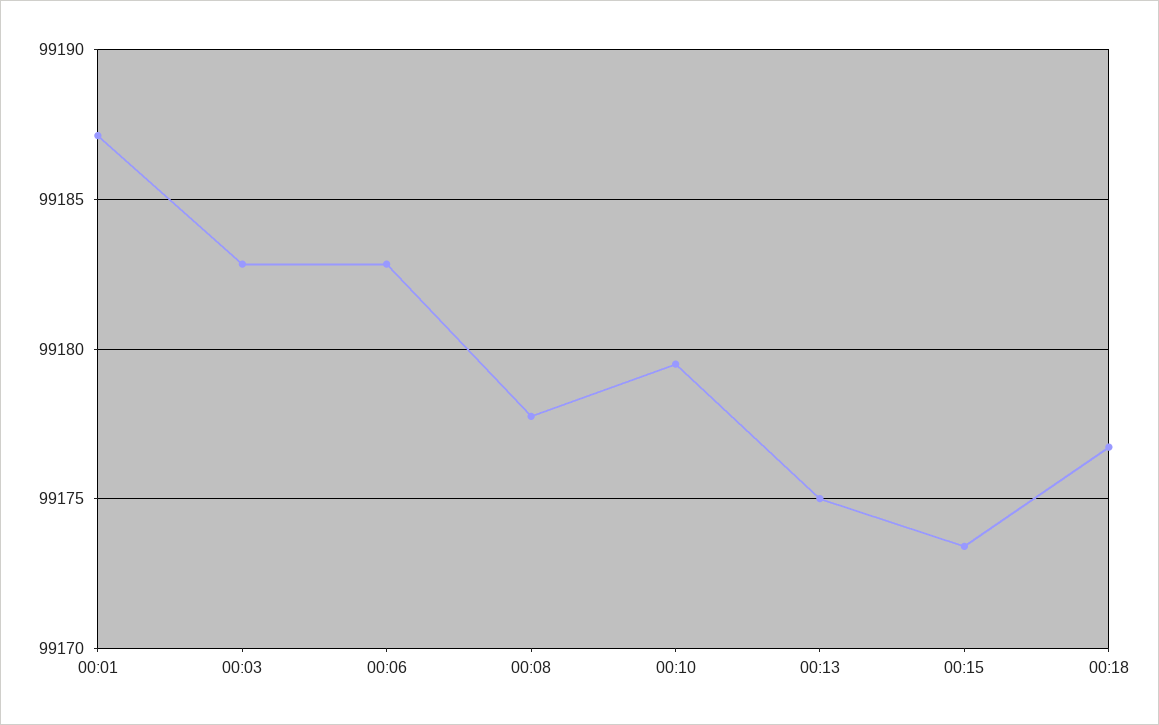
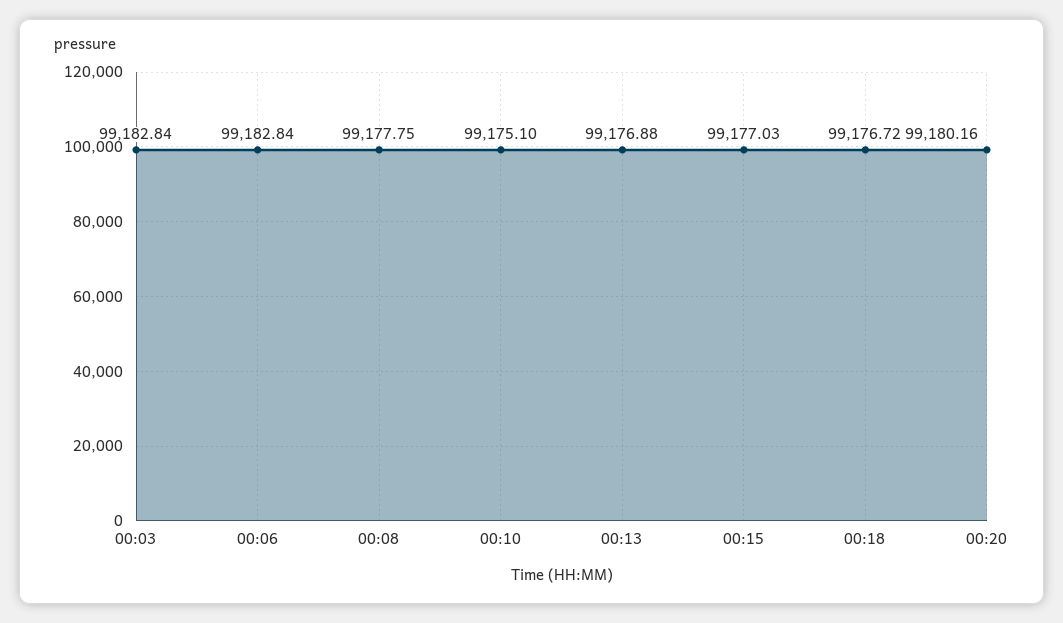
00:01: 99187 -> none
00:10: 99179.5 -> 99175.1
00:13: 99175 -> 99176.88
00:15: 99173.5 -> 99177.03
00:20: none -> 99180.16

